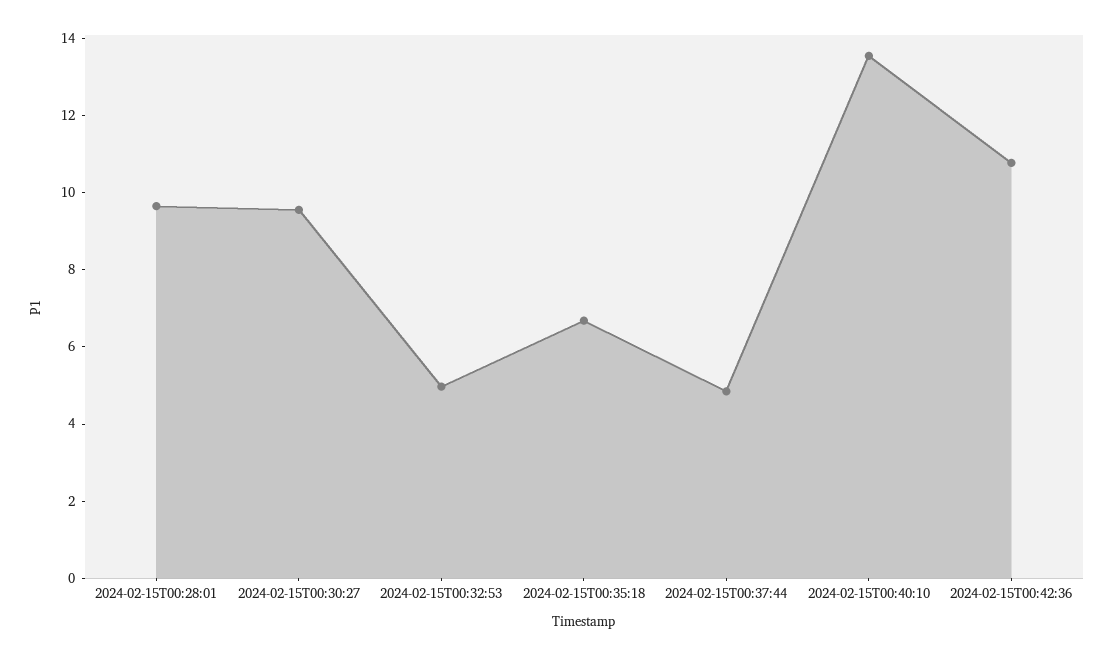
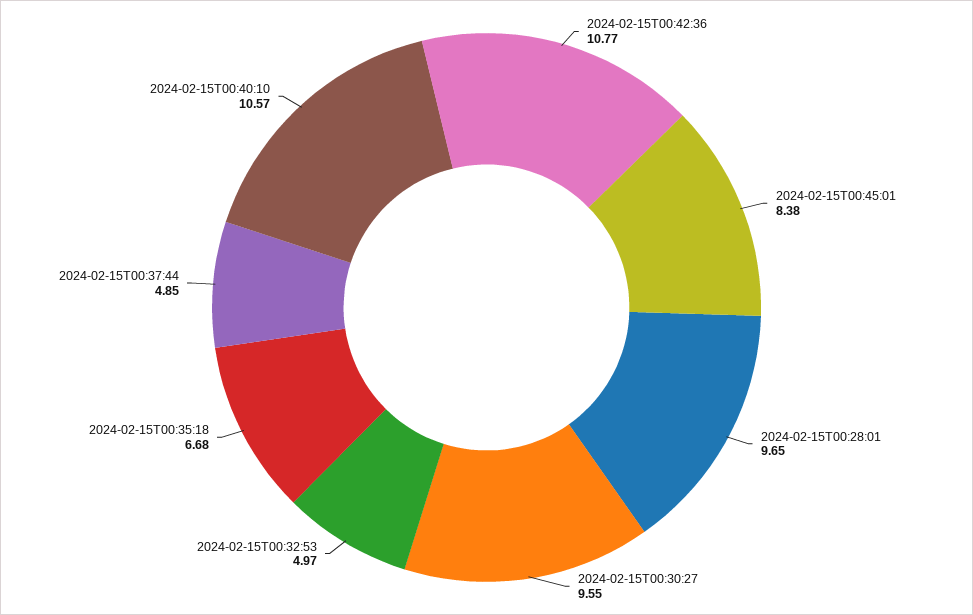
2024-02-15T00:40:10: 13.5 -> 10.57
2024-02-15T00:45:01: none -> 8.38

